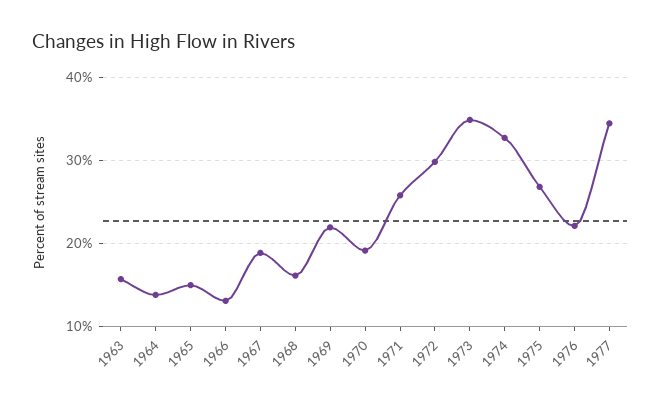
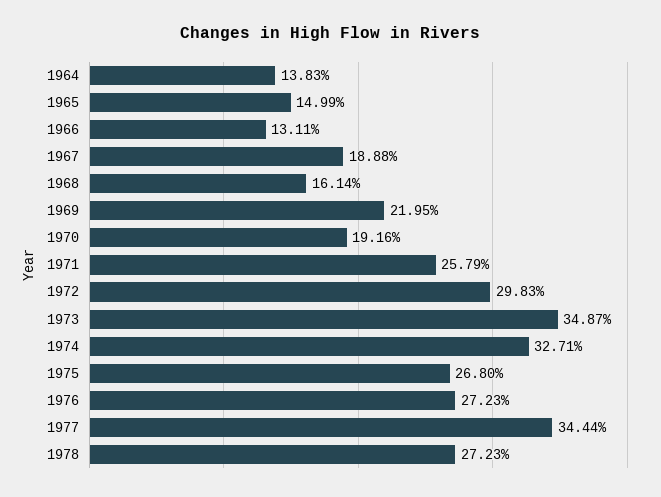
1963: 16 -> none
1976: 22 -> 27.23
1978: none -> 27.23

